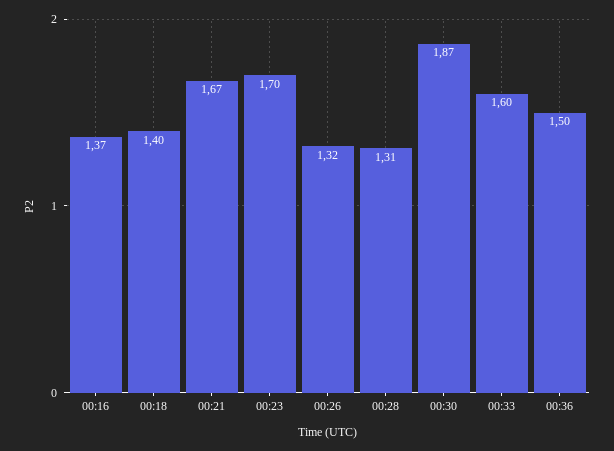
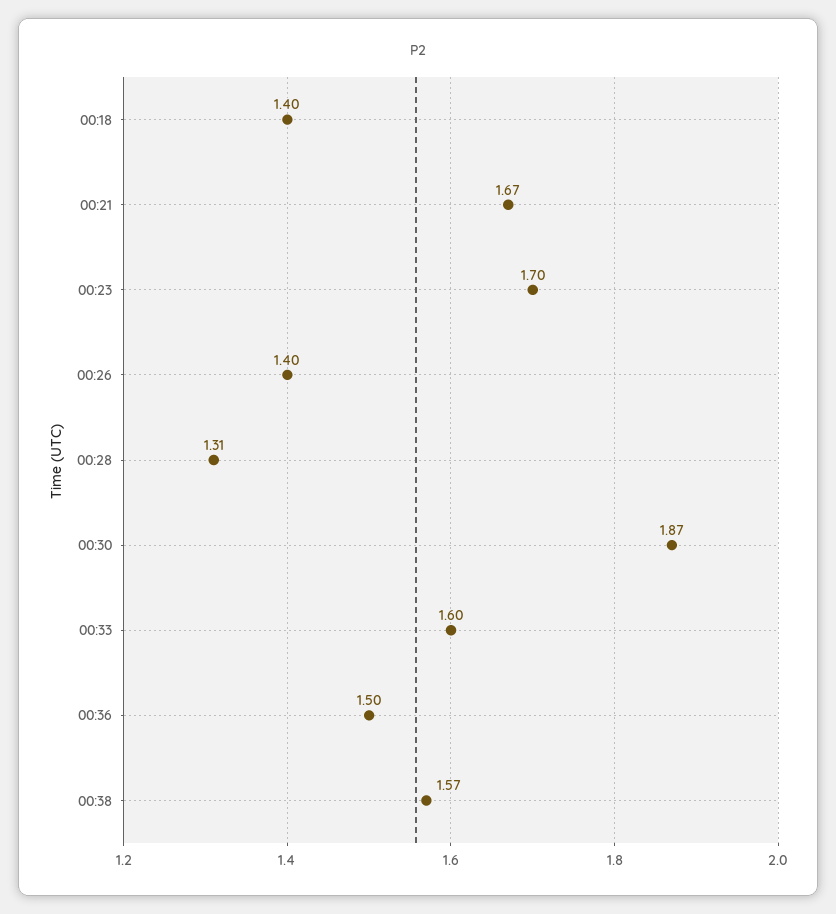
00:16: 1.37 -> none
00:26: 1.32 -> 1.4
00:38: none -> 1.57

